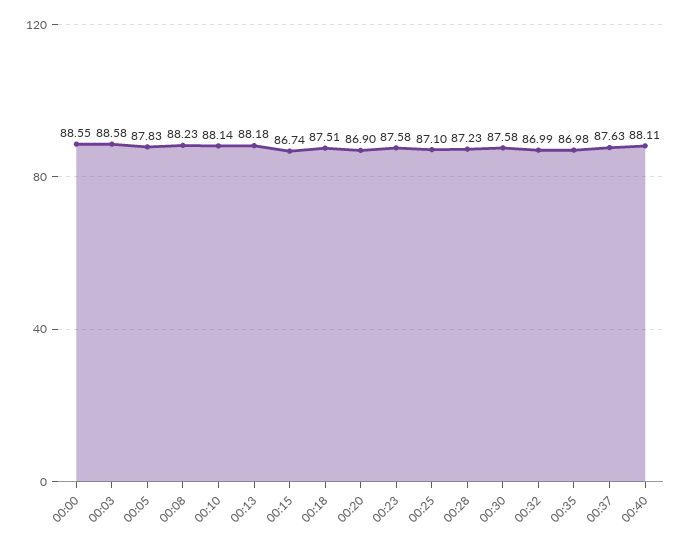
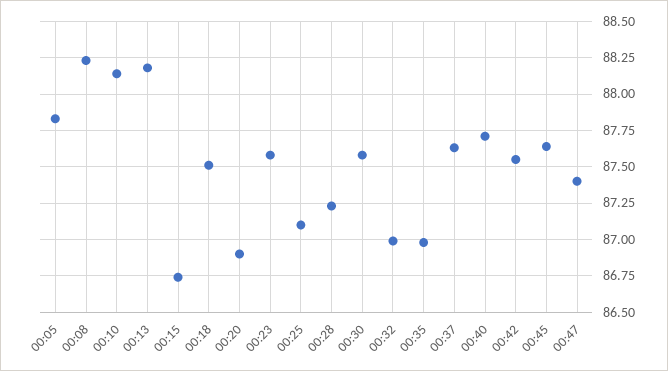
00:00: 88.55 -> none
00:03: 88.58 -> none
00:40: 88.11 -> 87.7
00:42: none -> 87.55
00:45: none -> 87.65
00:47: none -> 87.4

